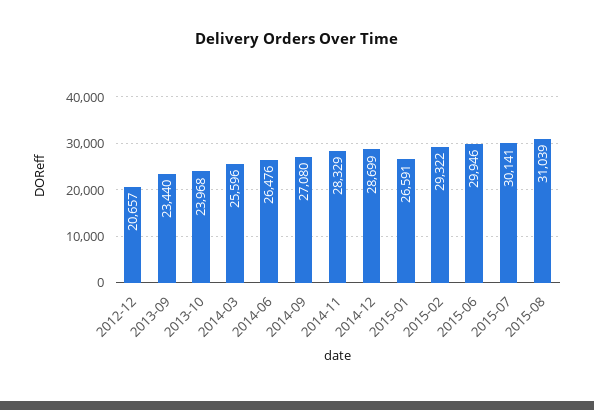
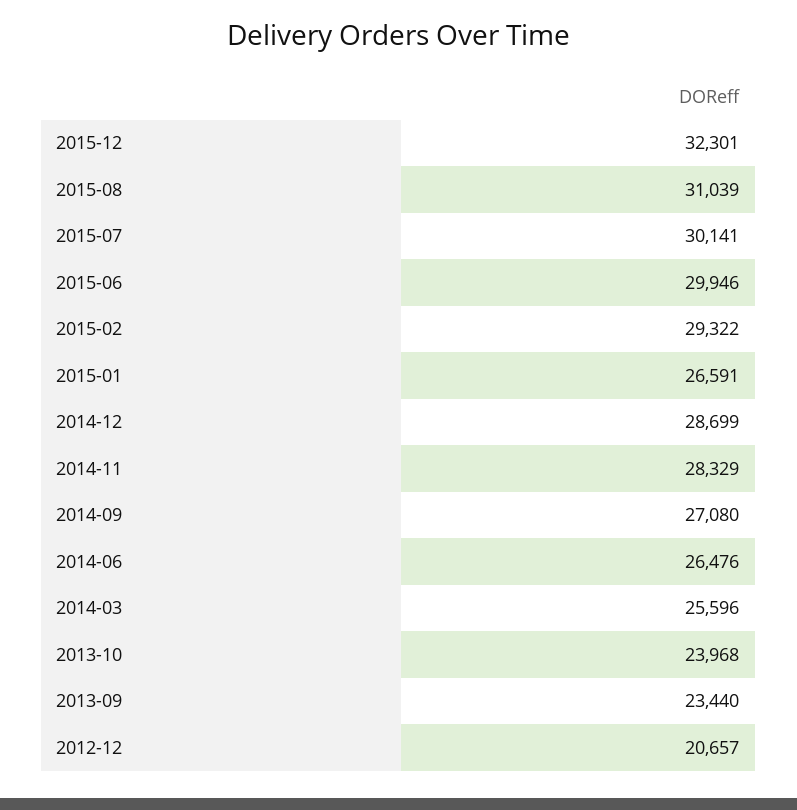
2015-12: none -> 32301

